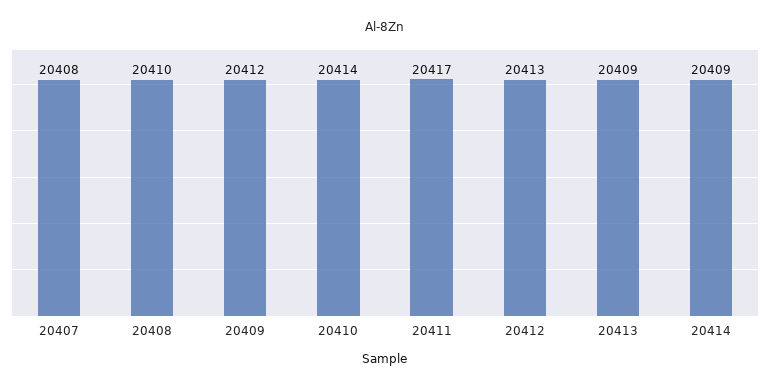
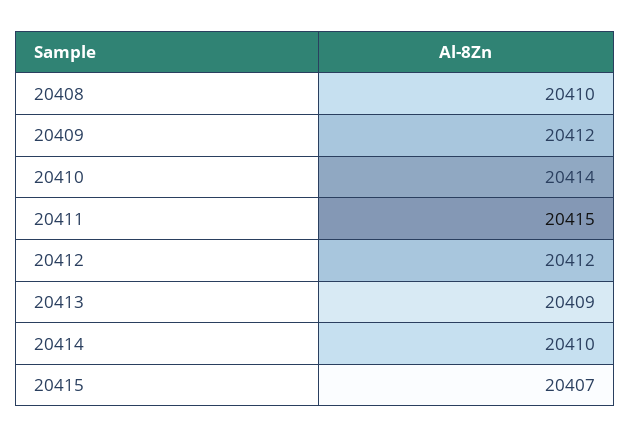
20407: 20408 -> none
20411: 20417 -> 20415
20412: 20413 -> 20412
20414: 20409 -> 20410
20415: none -> 20407

